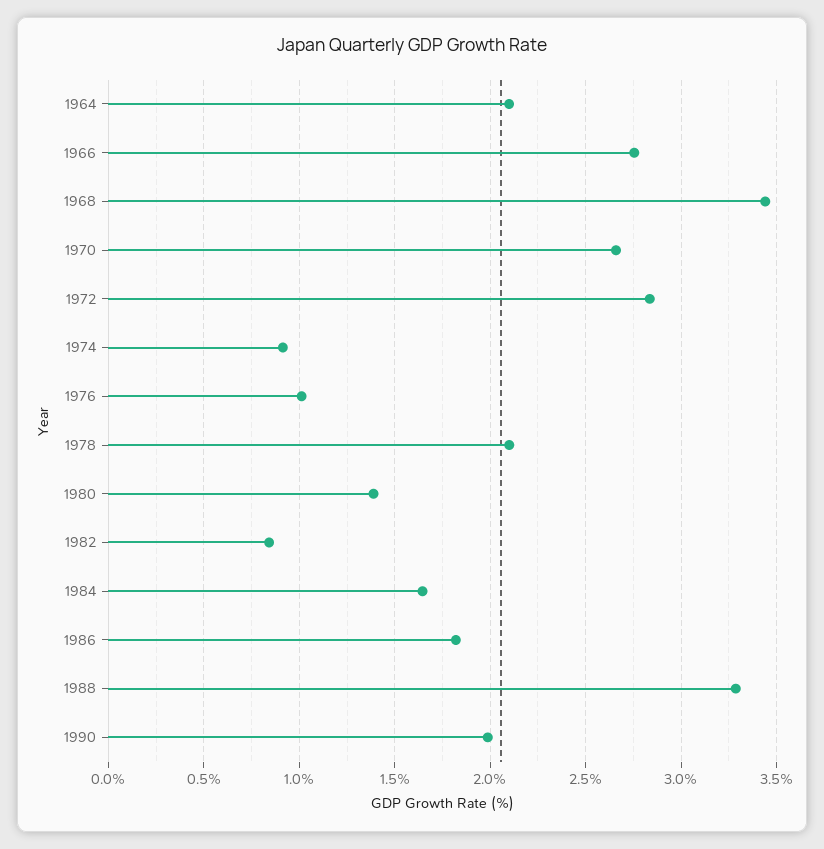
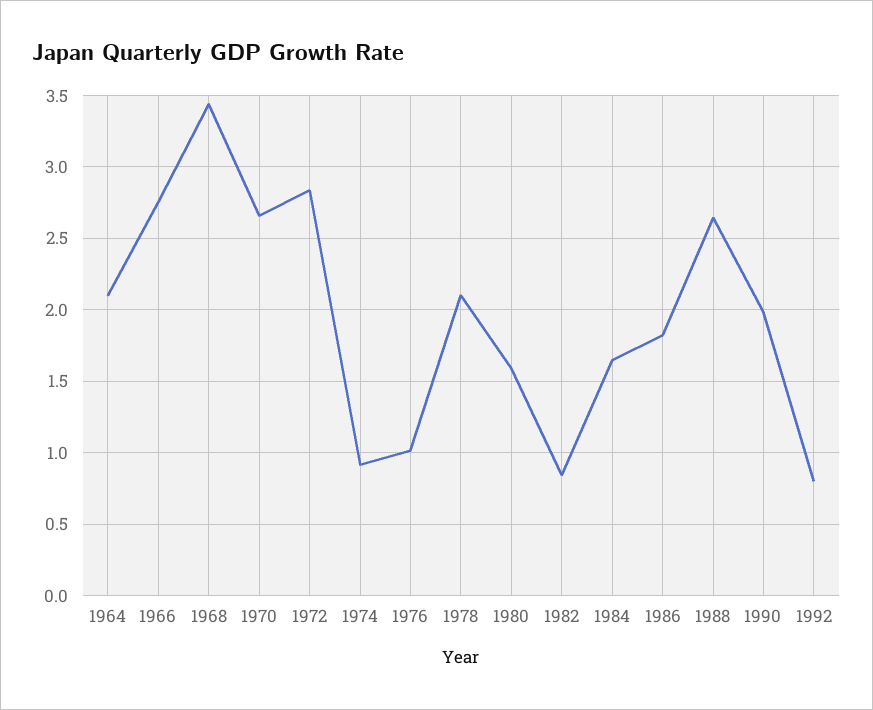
1980: 1.4 -> 1.6
1988: 3.3 -> 2.65
1992: none -> 0.8

